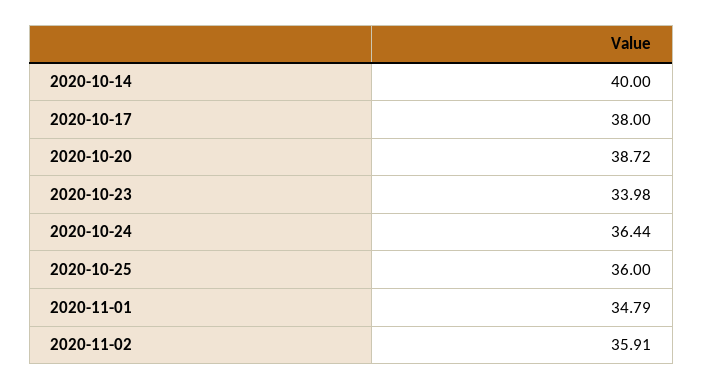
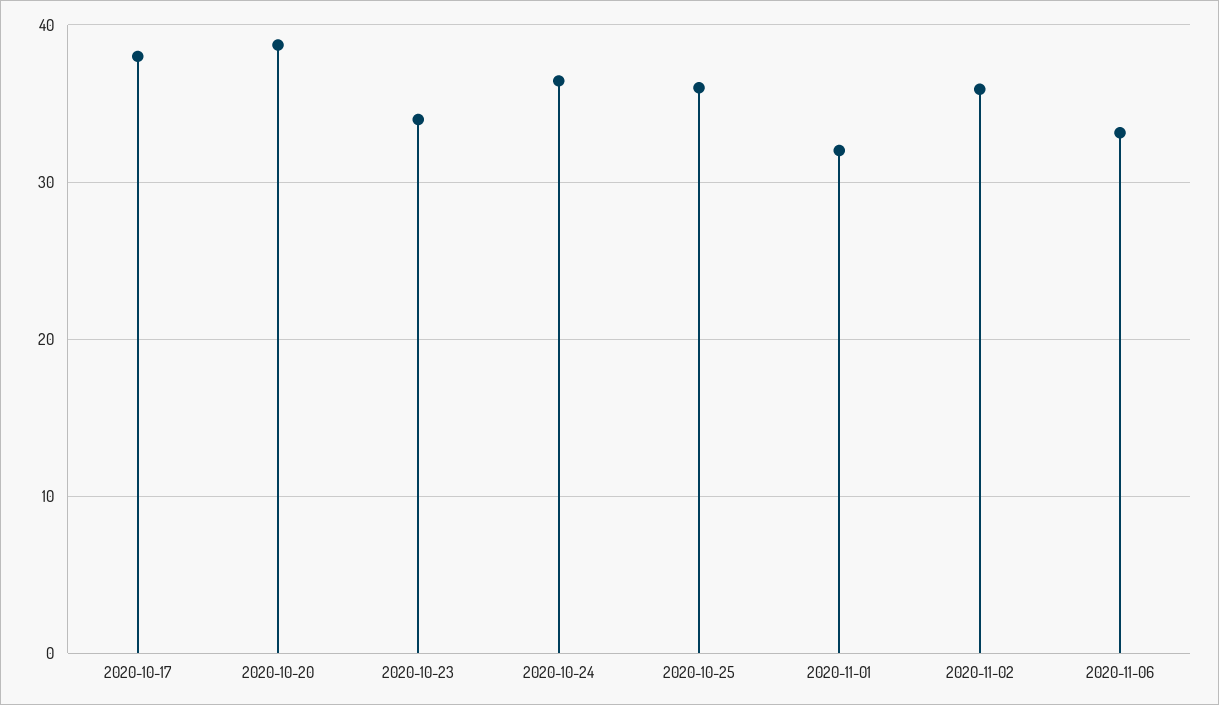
2020-10-14: 40 -> none
2020-11-01: 34.79 -> 32
2020-11-06: none -> 33

